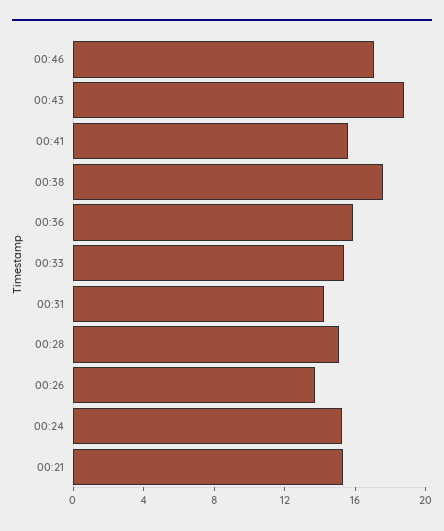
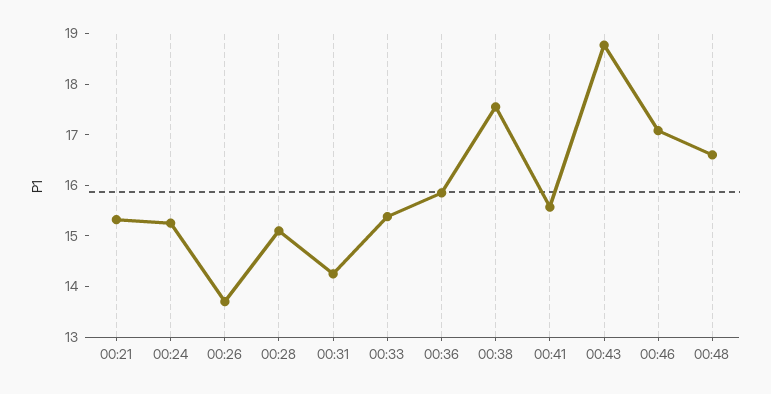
00:48: none -> 16.6

